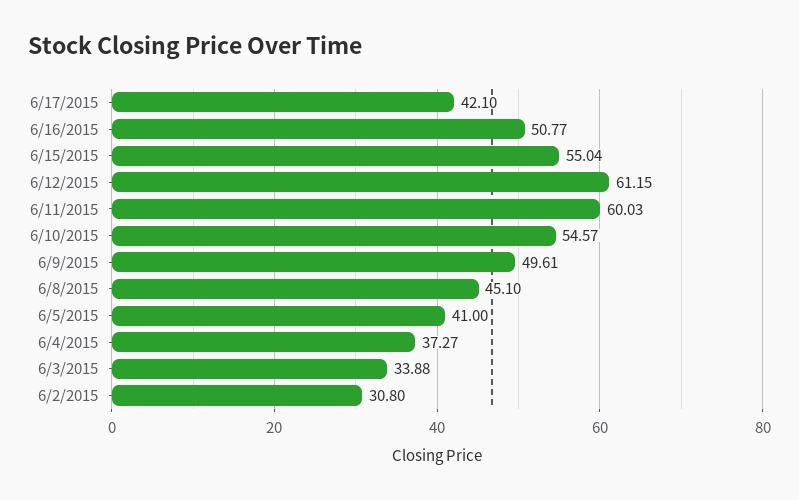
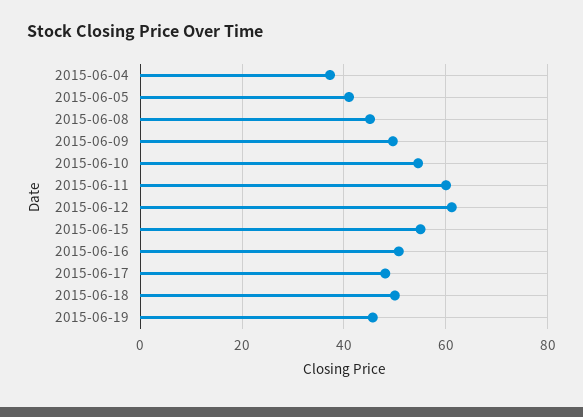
6/17/2015: 42.1 -> 48
6/3/2015: 33.88 -> none
6/2/2015: 30.8 -> none
2015-06-18: none -> 50
2015-06-19: none -> 46

